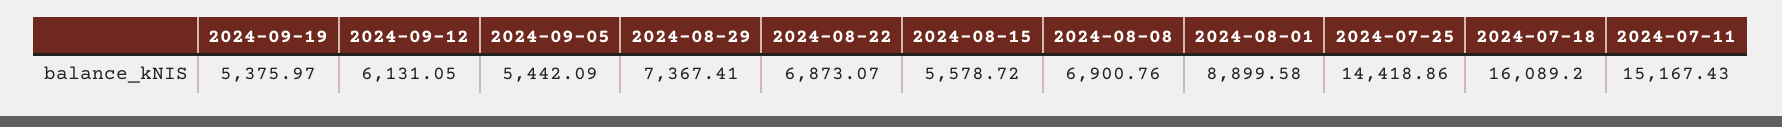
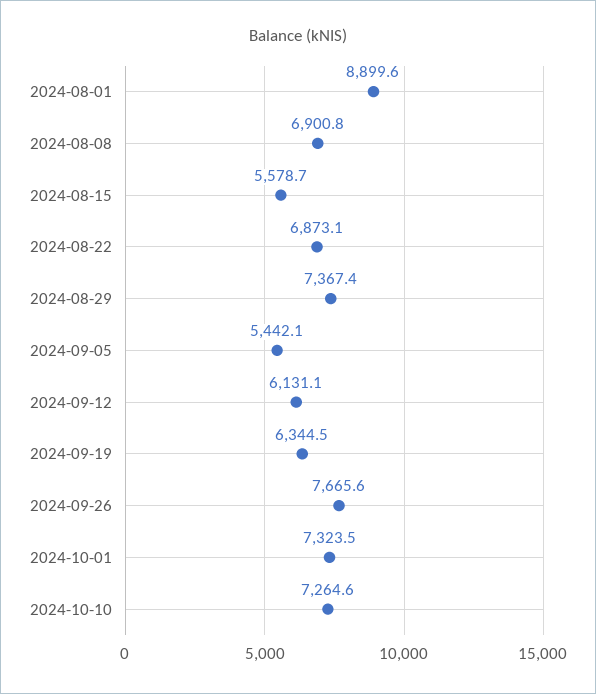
2024-09-19: 5375.97 -> 6344.5
2024-07-25: 14418.86 -> none
2024-07-18: 16089.2 -> none
2024-07-11: 15167.43 -> none
2024-09-26: none -> 7665.6
2024-10-01: none -> 7323.5
2024-10-10: none -> 7264.6

